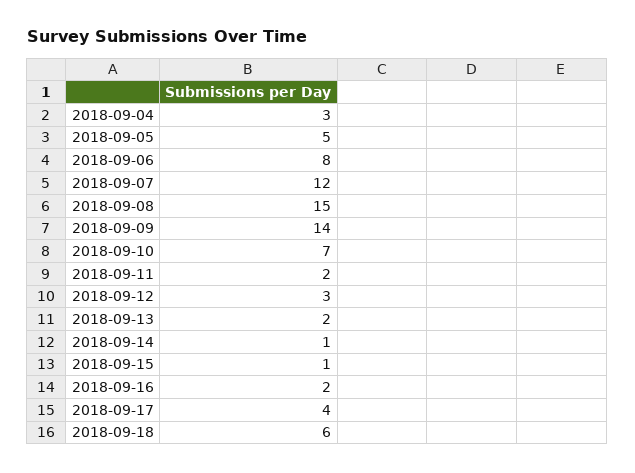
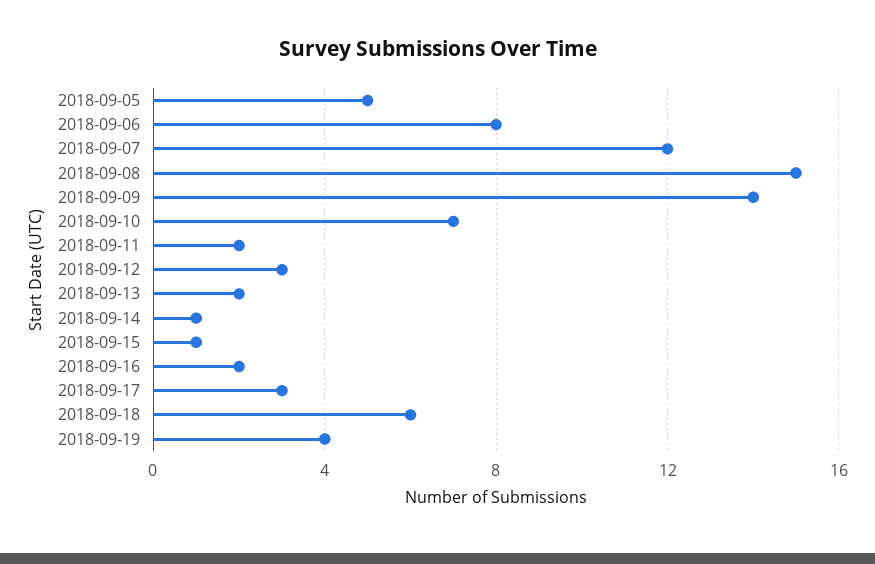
2018-09-04: 3 -> none
2018-09-17: 4 -> 3
2018-09-19: none -> 4

